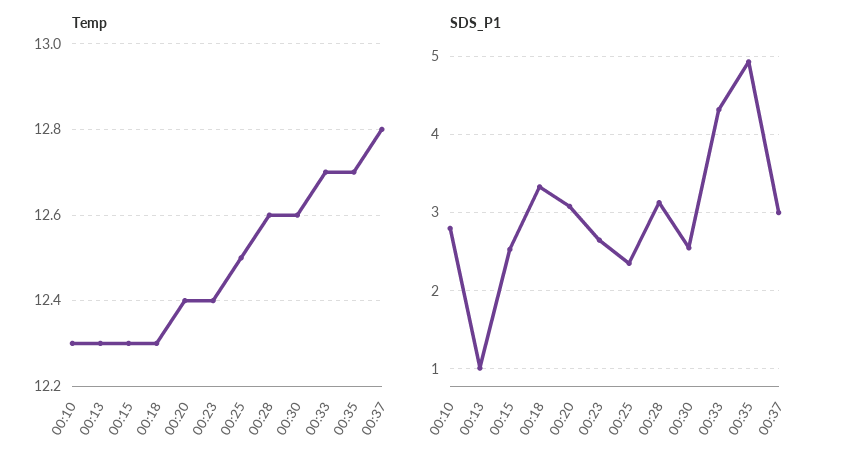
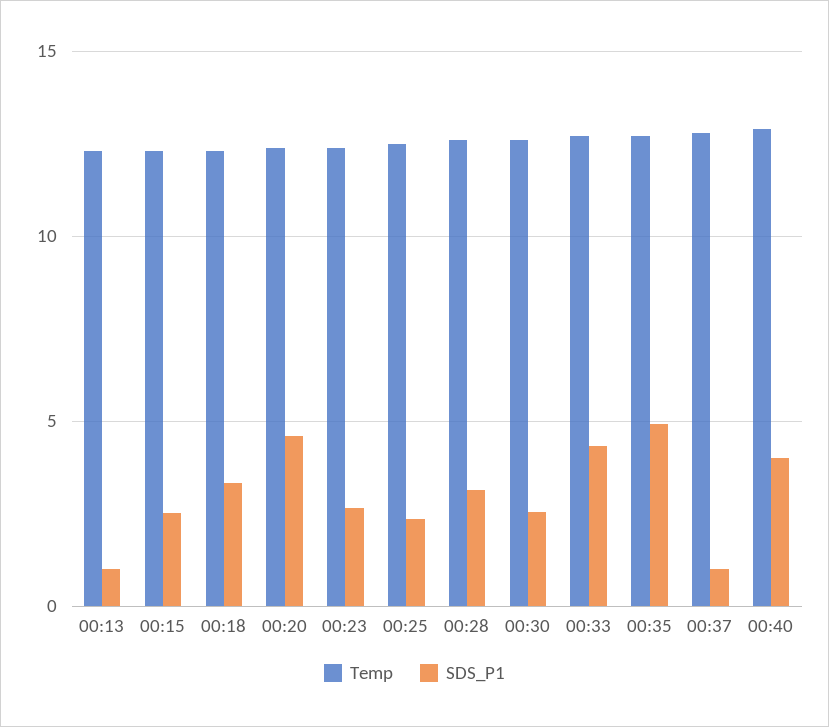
Temp, 00:10: 12.3 -> none
SDS_P1, 00:10: 2.8 -> none
SDS_P1, 00:20: 3.1 -> 4.5
SDS_P1, 00:37: 3 -> 1
Temp, 00:40: none -> 13
SDS_P1, 00:40: none -> 4

